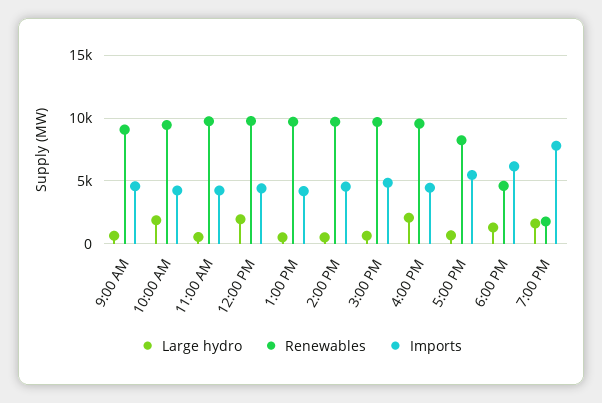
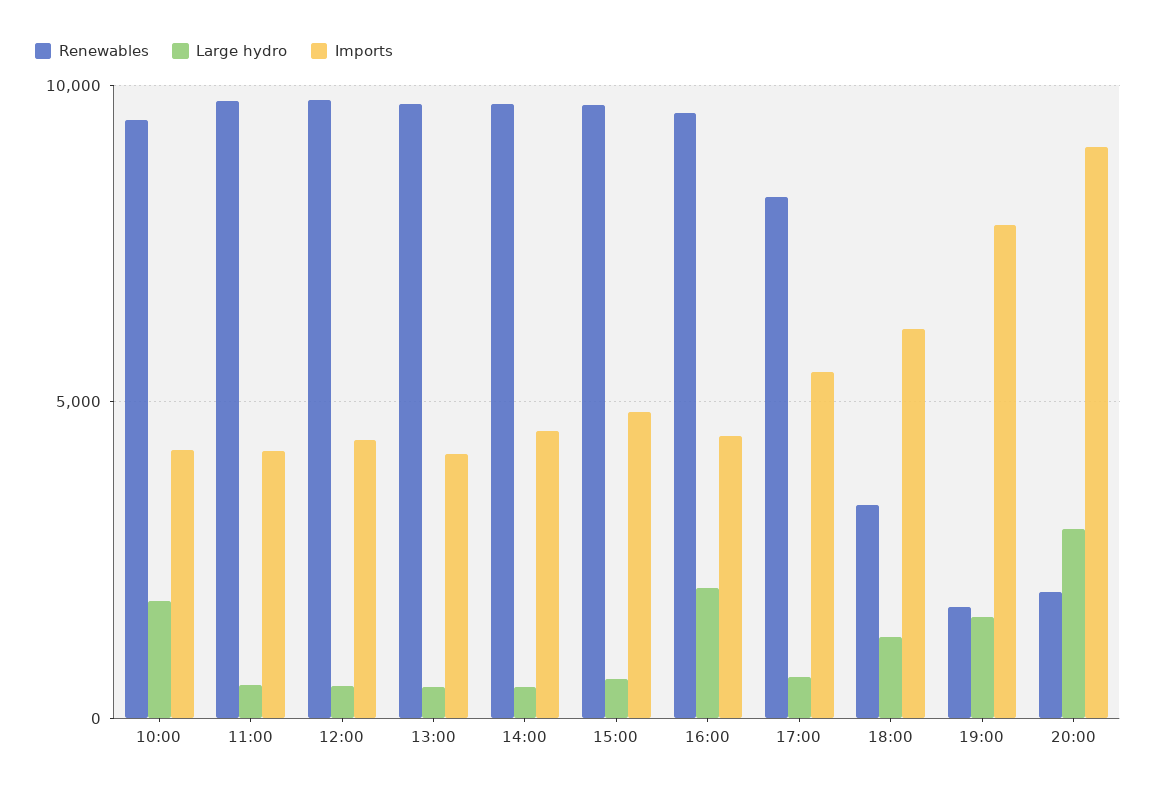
Large hydro, 9:00 AM: 500 -> none
Renewables, 9:00 AM: 9000 -> none
Imports, 9:00 AM: 4500 -> none
Large hydro, 12:00 PM: 2000 -> 500
Renewables, 6:00 PM: 4500 -> 3500
Renewables, 20:00: none -> 2000
Large hydro, 20:00: none -> 3000
Imports, 20:00: none -> 9000

